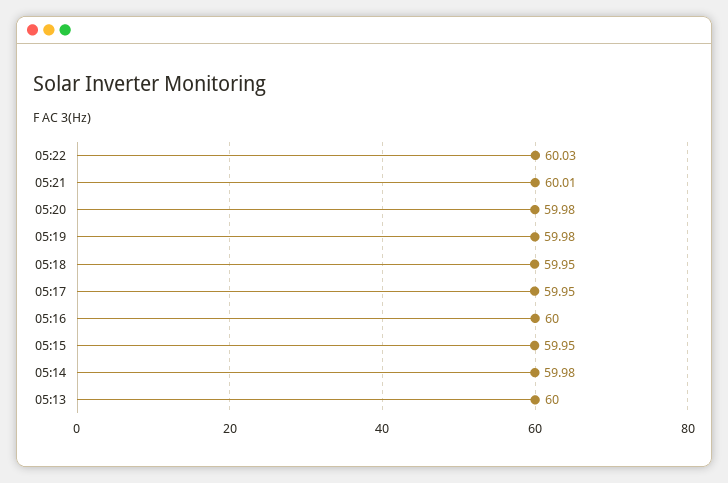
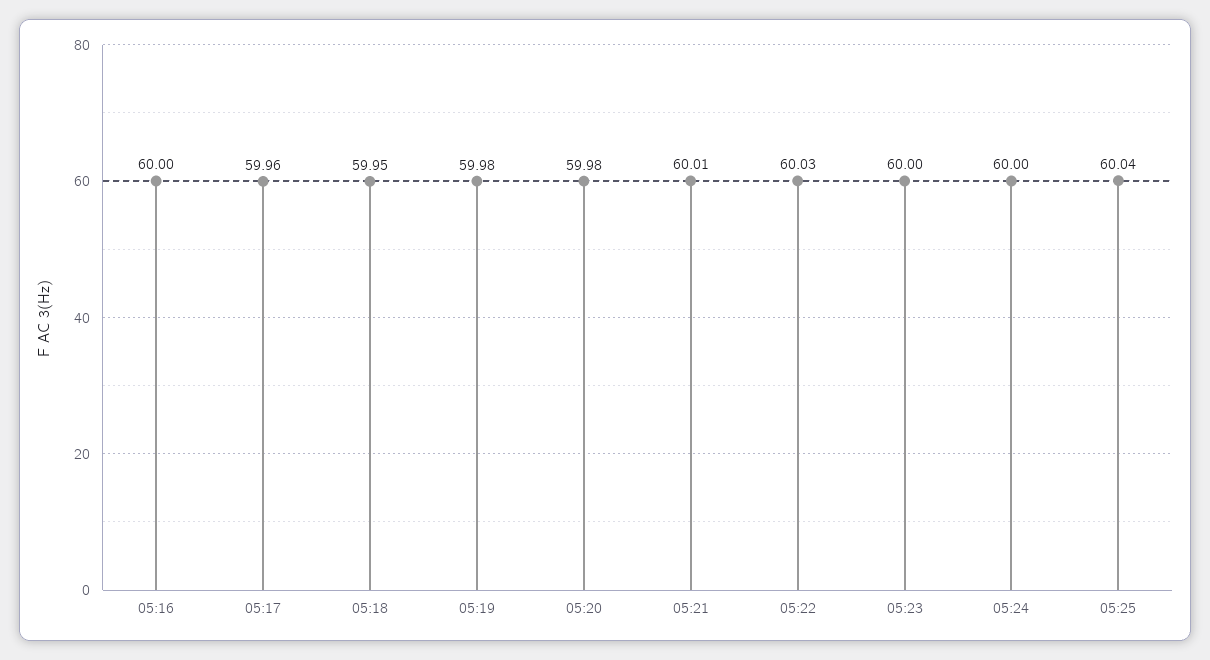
05:17: 59.95 -> 59.96
05:15: 59.95 -> none
05:14: 59.98 -> none
05:13: 60 -> none
05:23: none -> 60
05:24: none -> 60
05:25: none -> 60.04

